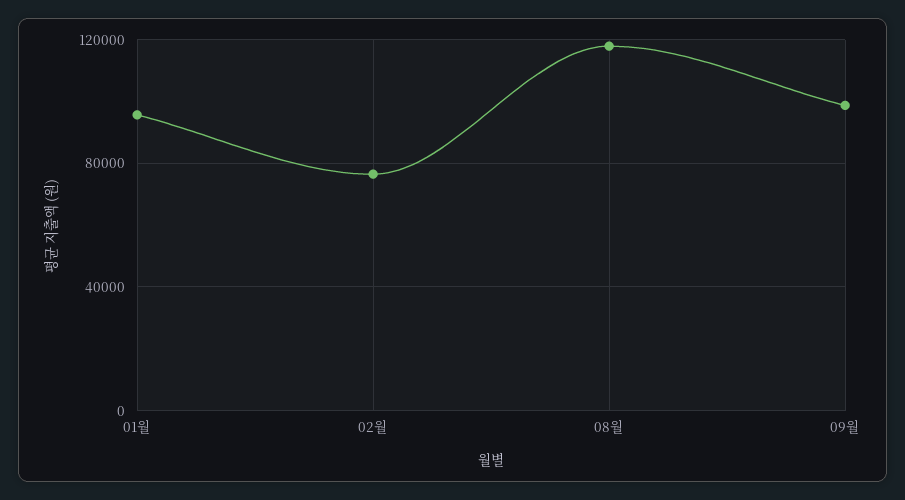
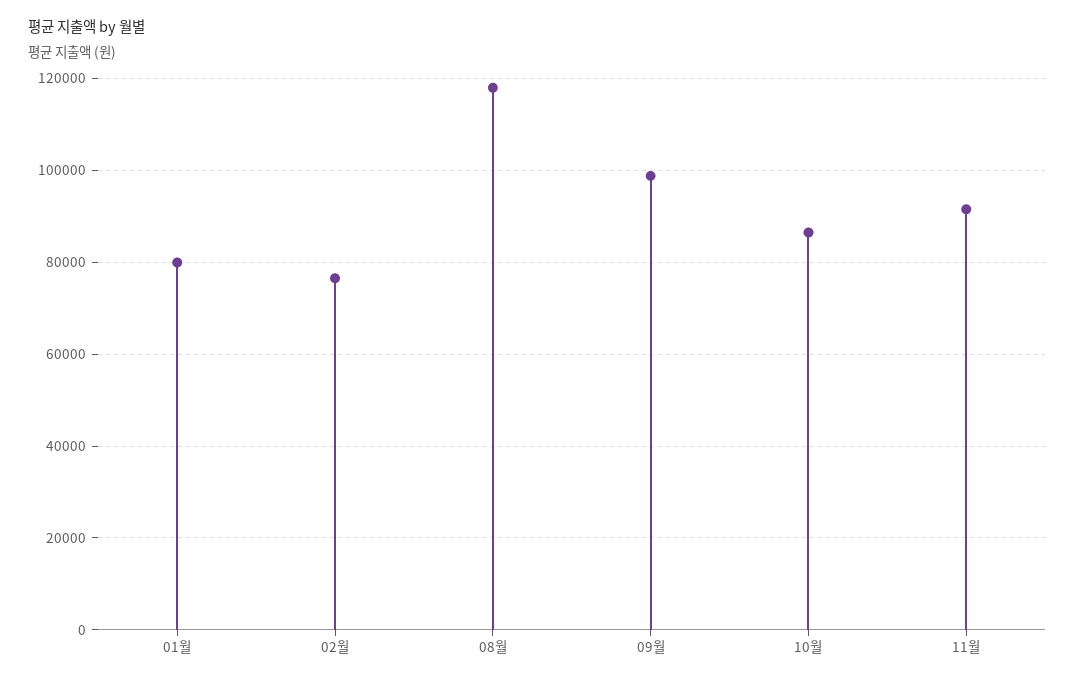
01월: 95000 -> 80000
10월: none -> 86000
11월: none -> 92000

